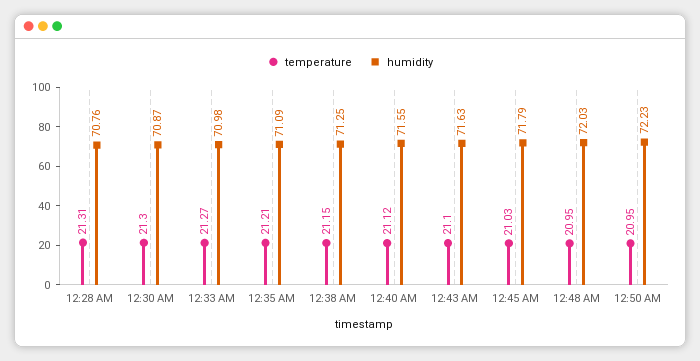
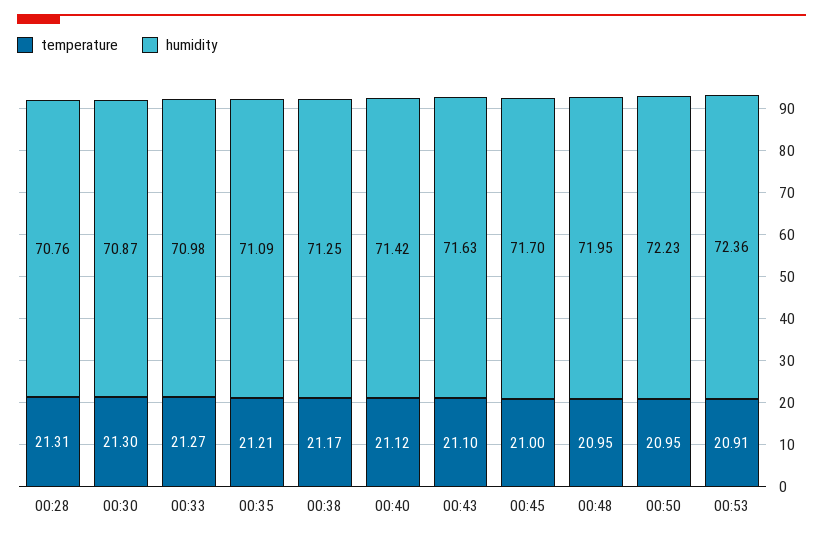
temperature, 12:38 AM: 21.15 -> 21.17
humidity, 12:40 AM: 71.55 -> 71.42
temperature, 12:45 AM: 21.03 -> 21
humidity, 12:45 AM: 71.79 -> 71.7
humidity, 12:48 AM: 72.03 -> 71.95
temperature, 00:53: none -> 20.91
humidity, 00:53: none -> 72.36

